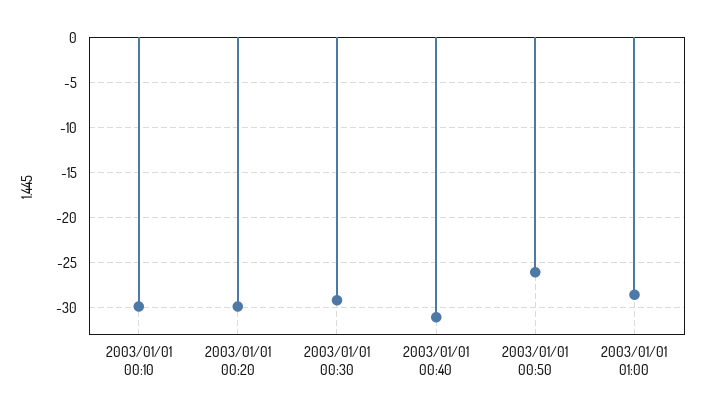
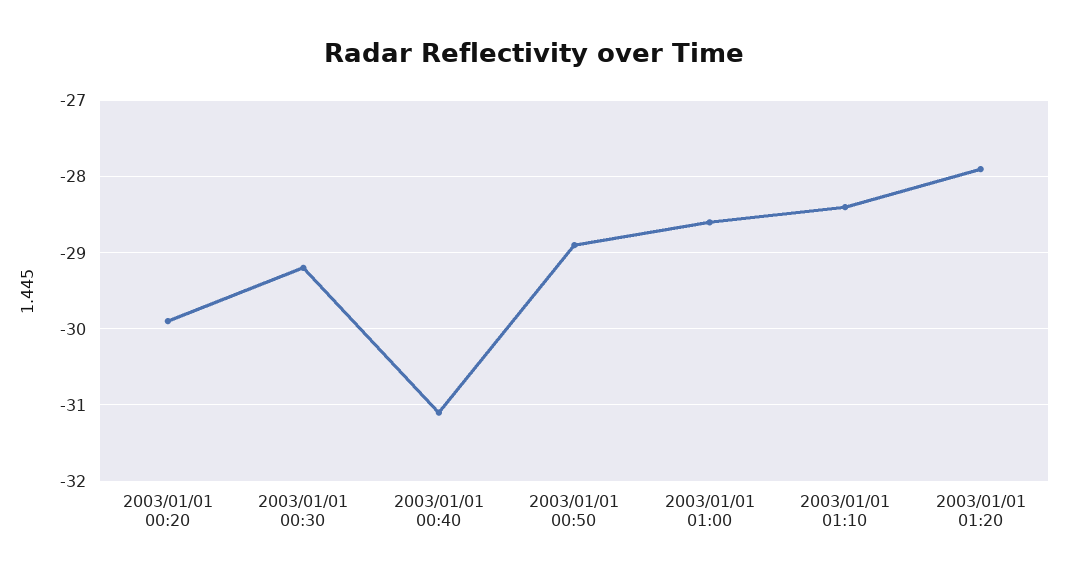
2003/01/01 00:10: -30 -> none
2003/01/01 00:50: -26 -> -28.9
2003/01/01 01:10: none -> -28.4
2003/01/01 01:20: none -> -27.9

